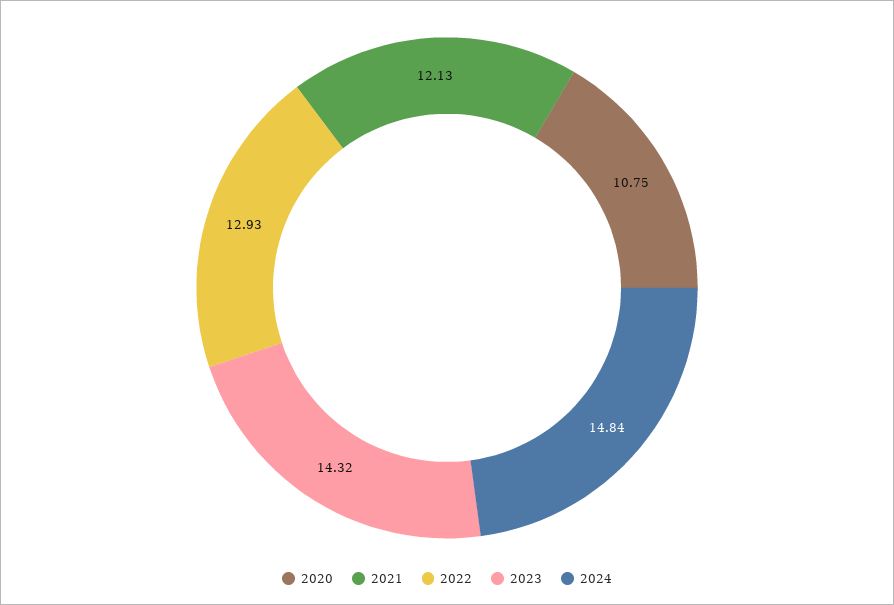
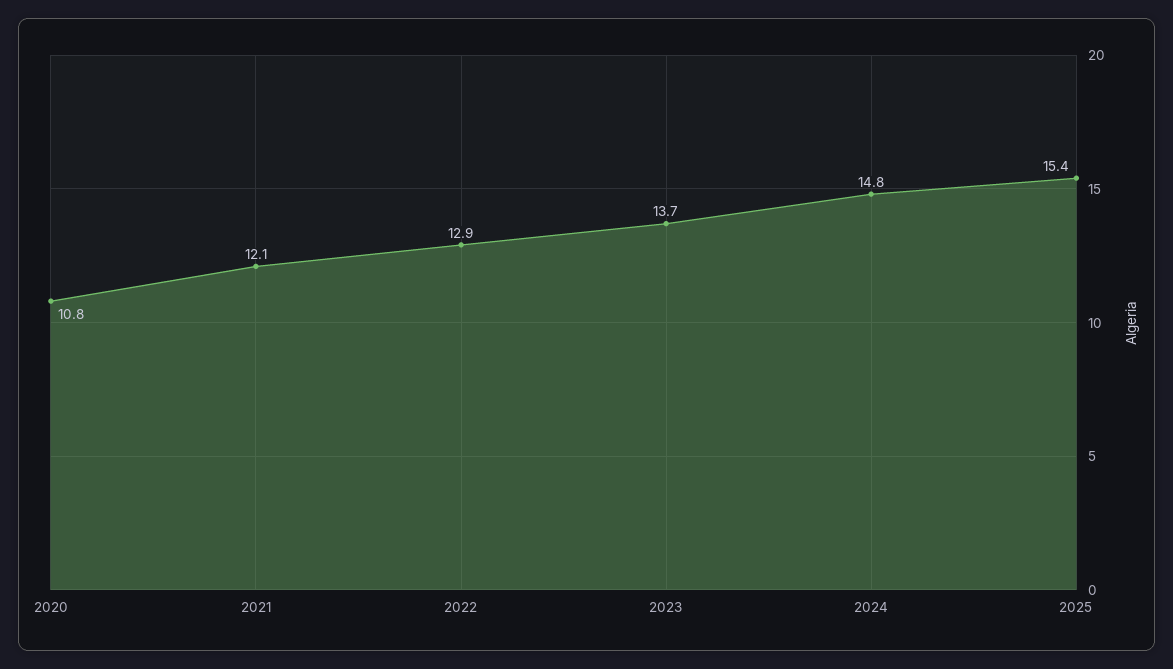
2023: 14.32 -> 13.7
2025: none -> 15.4

